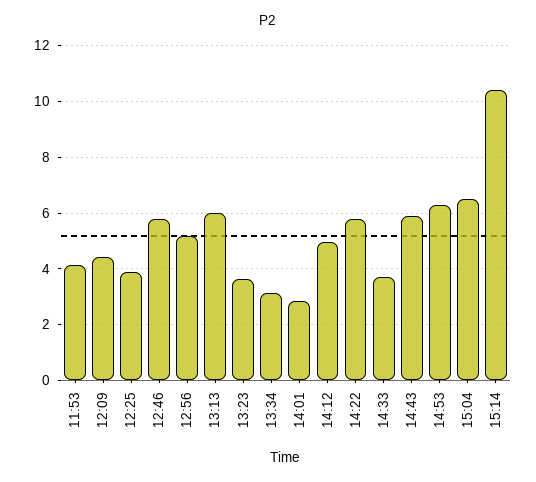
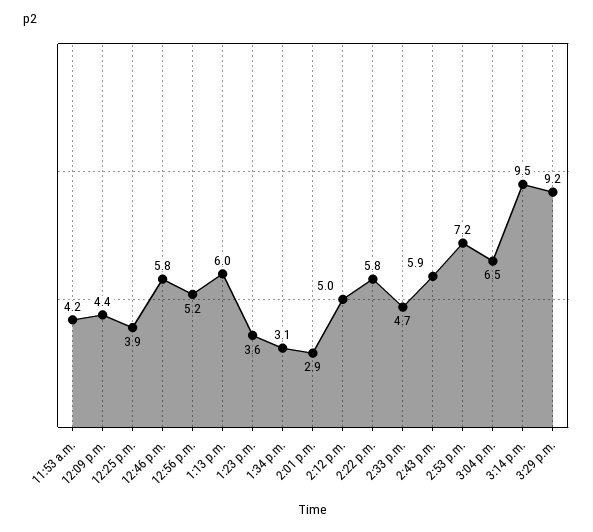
14:33: 3.75 -> 4.7
14:53: 6.25 -> 7.2
15:14: 10.5 -> 9.5
3:29 p.m.: none -> 9.2

